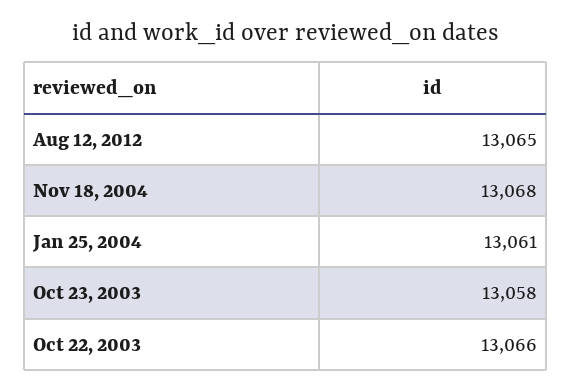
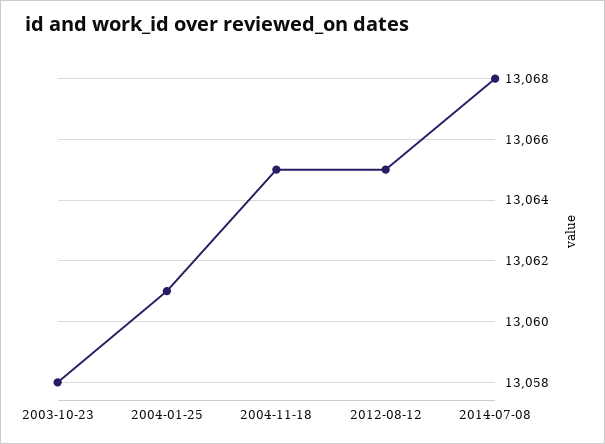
Nov 18, 2004: 13068 -> 13065
Oct 22, 2003: 13066 -> none
2014-07-08: none -> 13068

